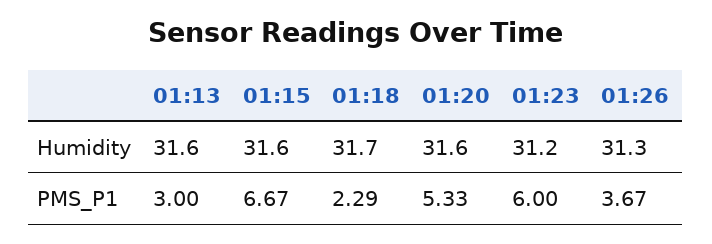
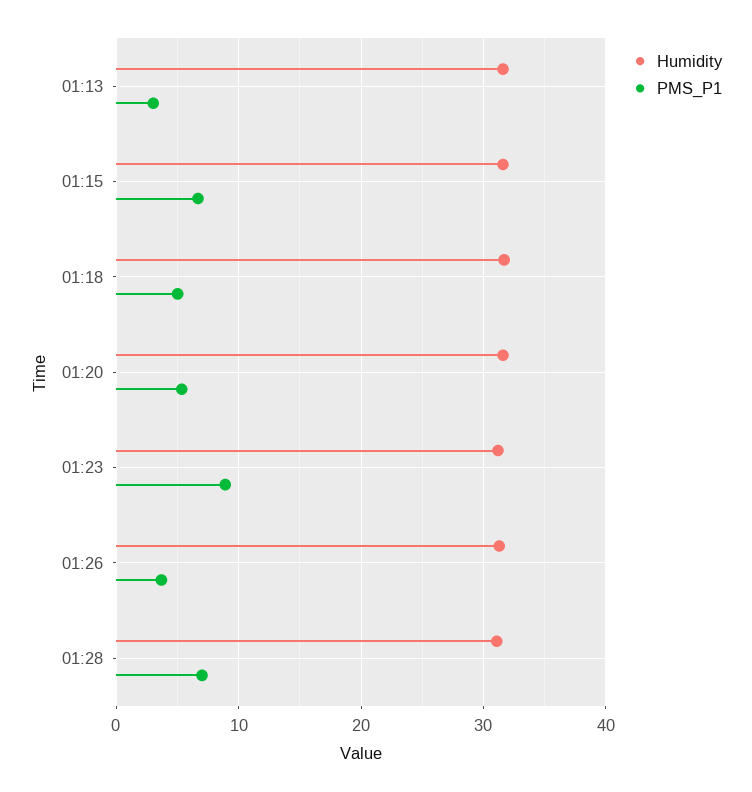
PMS_P1, 01:18: 2.29 -> 5
PMS_P1, 01:23: 6 -> 9
Humidity, 01:28: none -> 31
PMS_P1, 01:28: none -> 7

